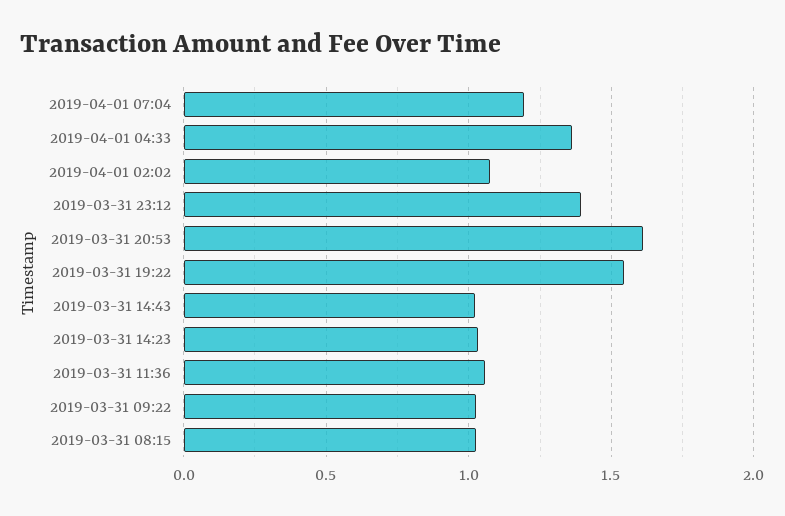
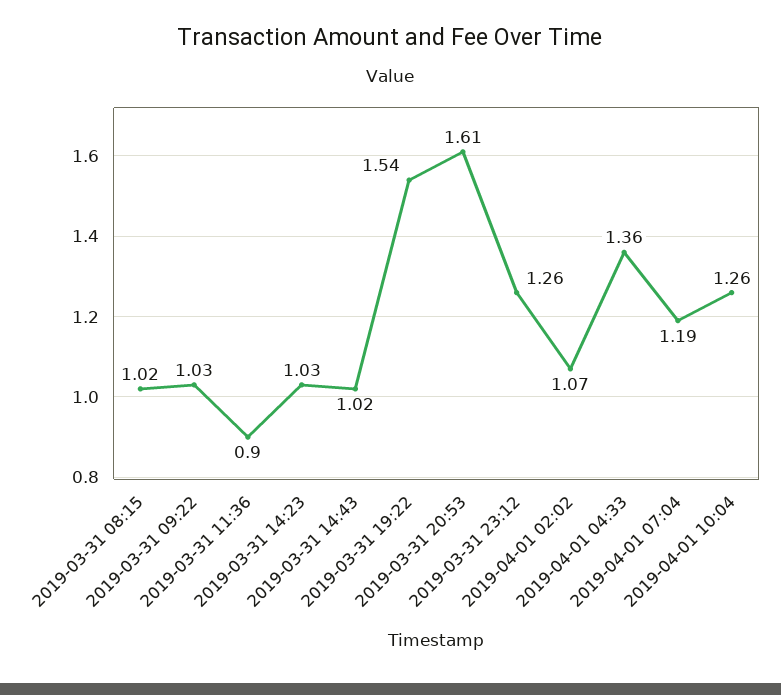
2019-03-31 23:12: 1.4 -> 1.26
2019-03-31 11:36: 1.05 -> 0.9
2019-04-01 10:04: none -> 1.26

